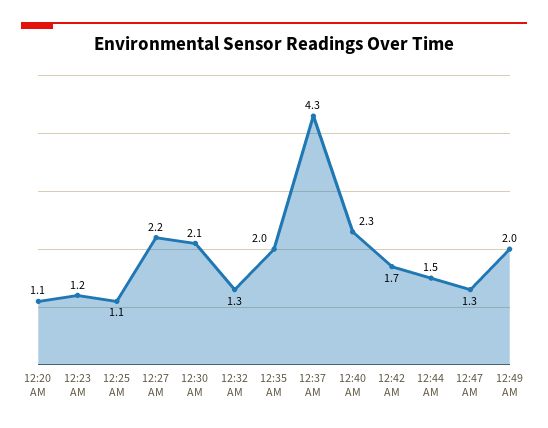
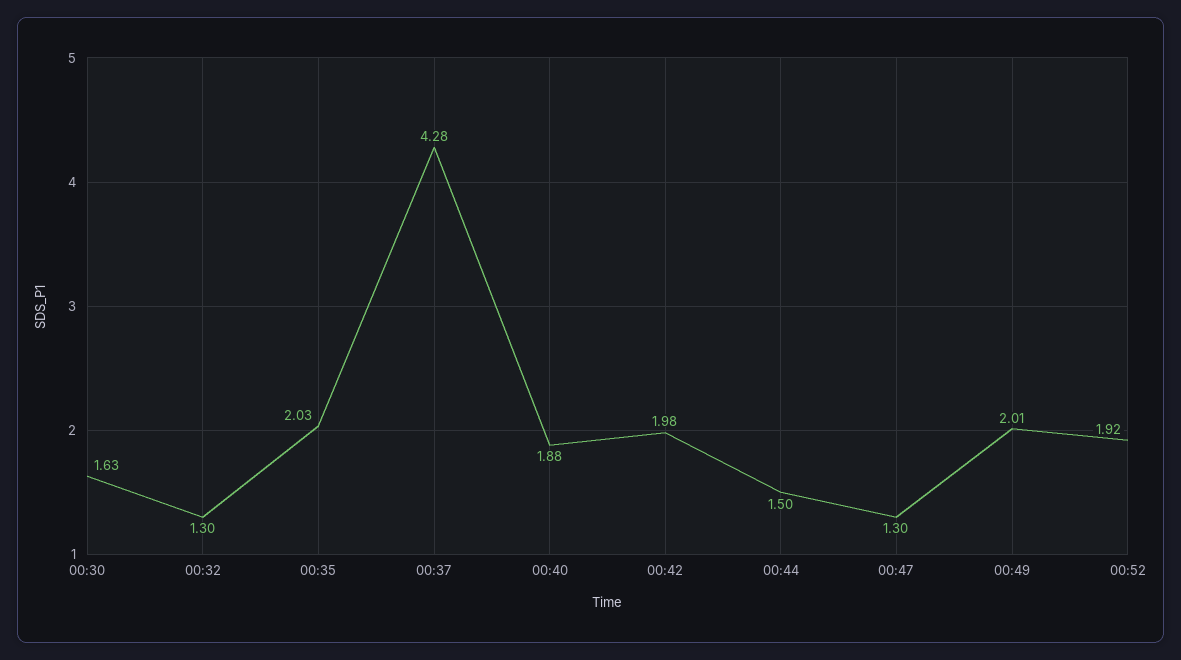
12:20 AM: 1.1 -> none
12:23 AM: 1.2 -> none
12:25 AM: 1.1 -> none
12:27 AM: 2.2 -> none
12:30 AM: 2.1 -> 1.63
12:40 AM: 2.3 -> 1.88
12:42 AM: 1.7 -> 1.98
00:52: none -> 1.92

